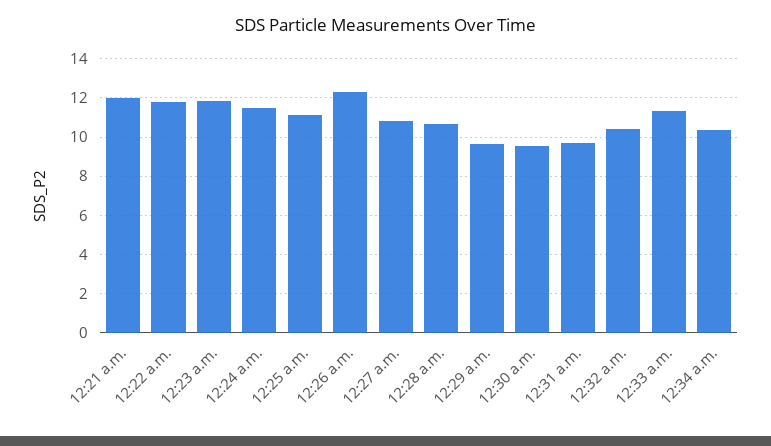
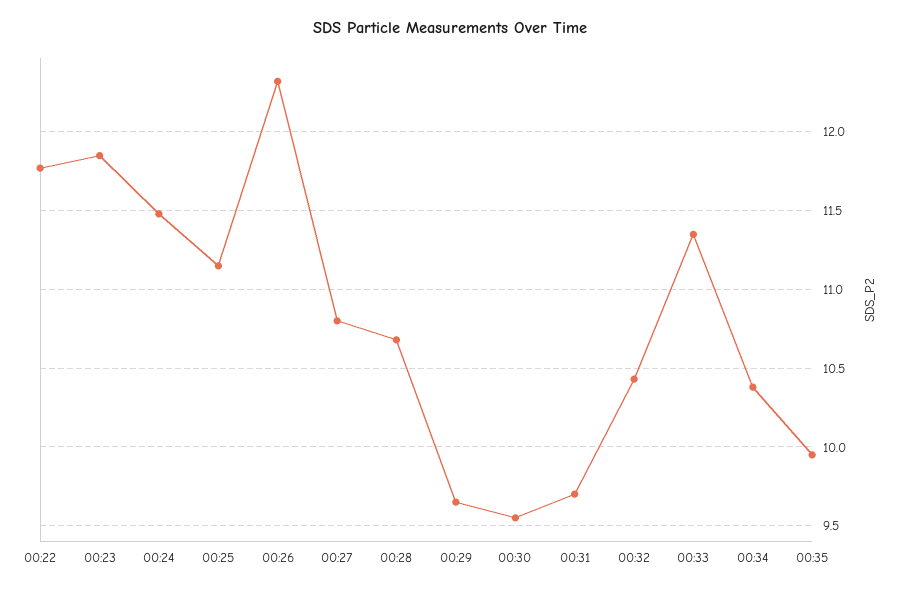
12:21 a.m.: 12 -> none
00:35: none -> 9.95

